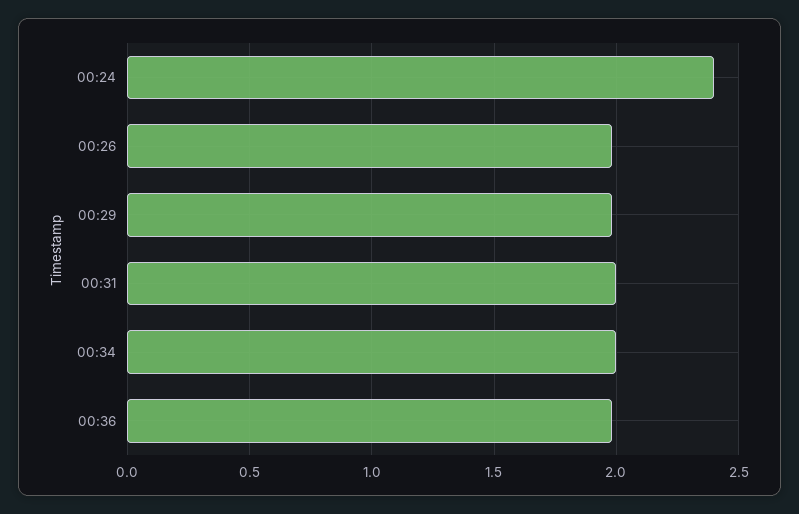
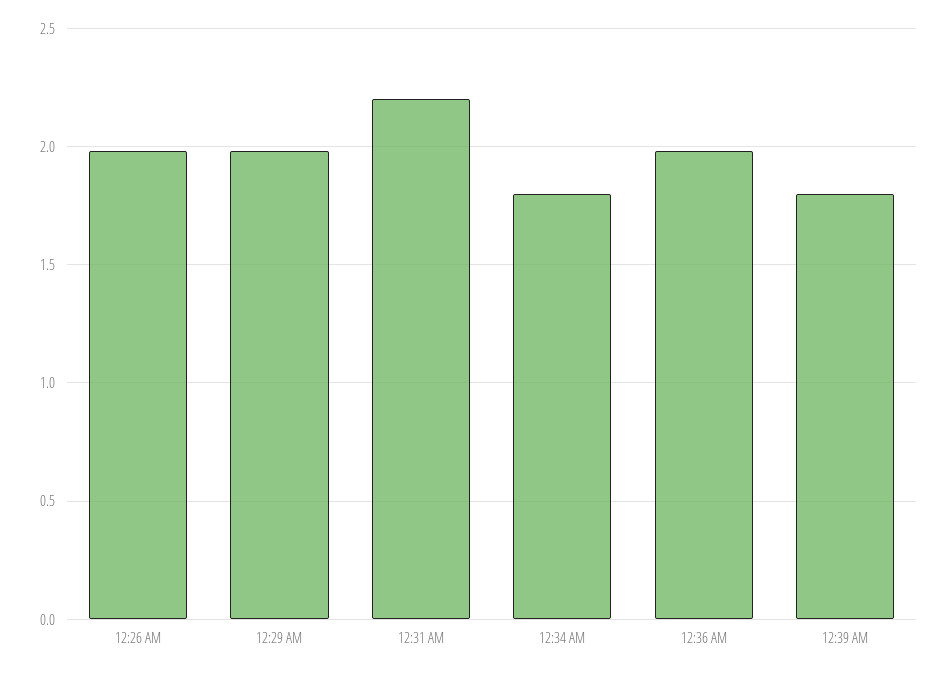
00:24: 2.4 -> none
00:31: 2 -> 2.2
00:34: 2 -> 1.8
12:39 AM: none -> 1.8

